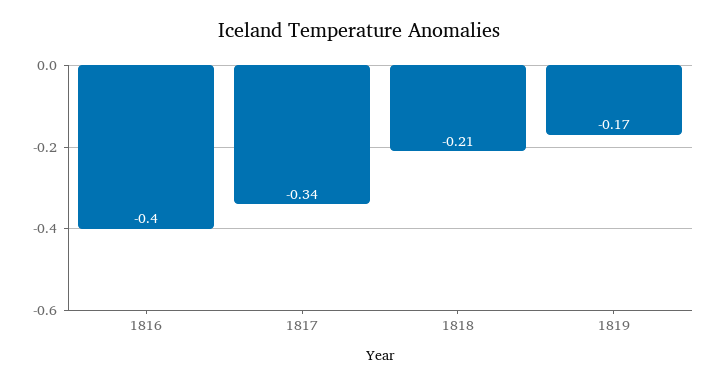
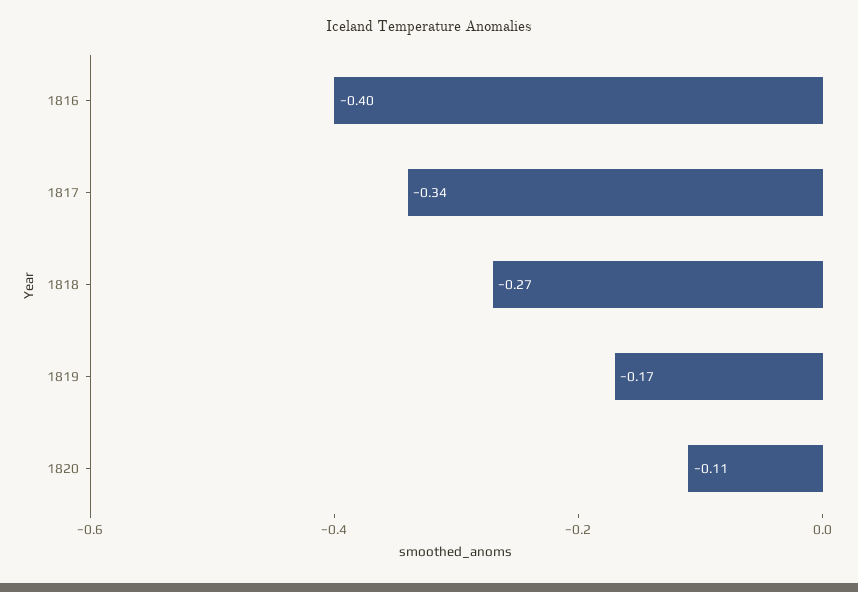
1818: -0.21 -> -0.27
1820: none -> -0.11

